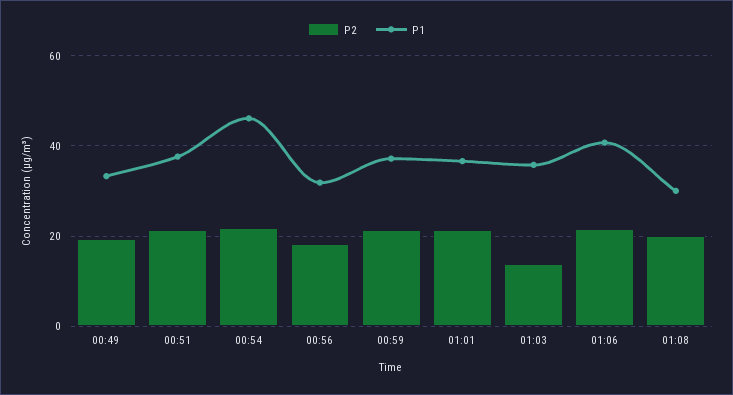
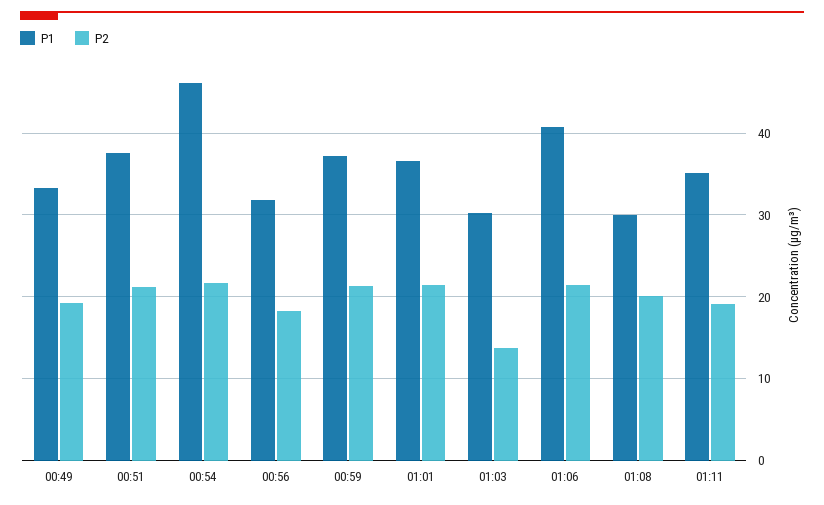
P1, 01:03: 36 -> 30
P1, 01:11: none -> 35
P2, 01:11: none -> 19

